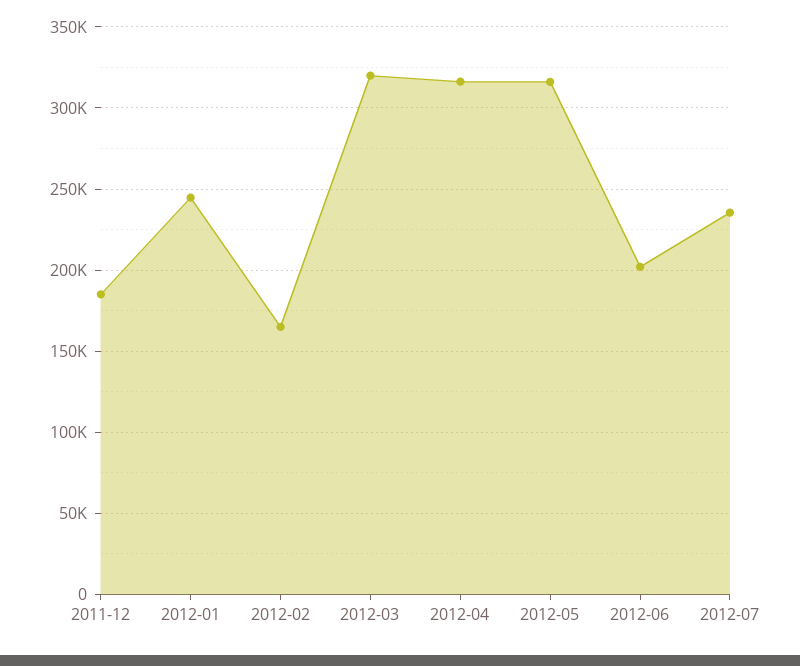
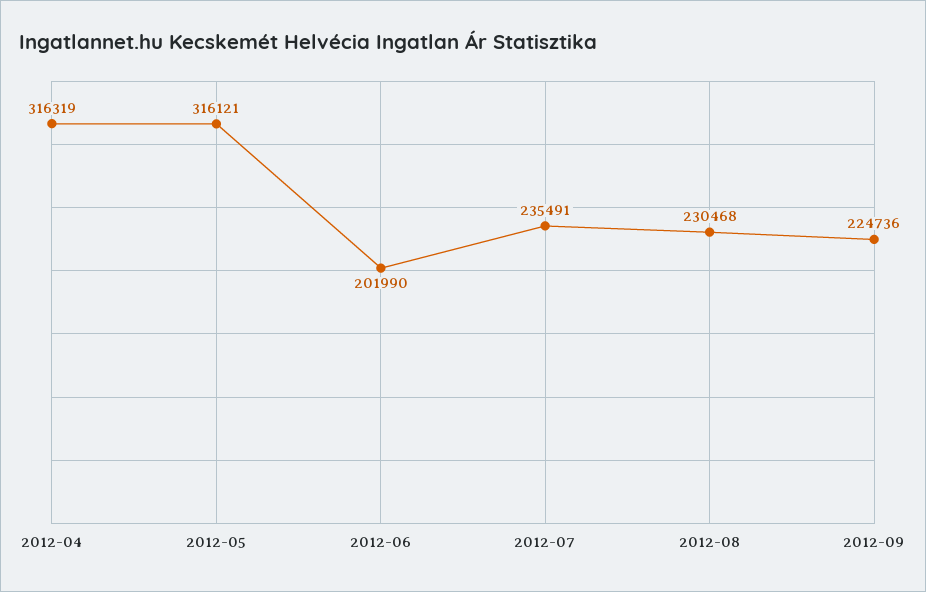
2011-12: 185000 -> none
2012-01: 245000 -> none
2012-02: 165000 -> none
2012-03: 320000 -> none
2012-08: none -> 230468
2012-09: none -> 224736

